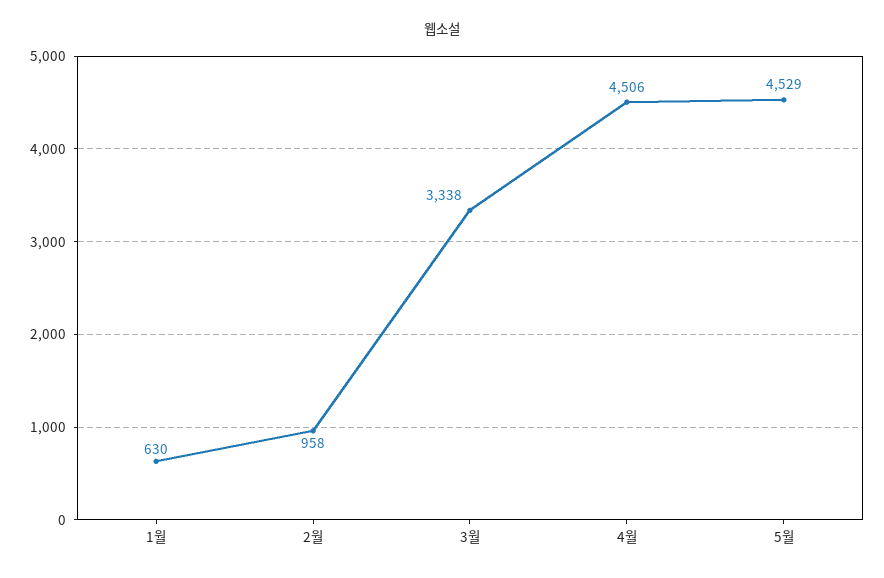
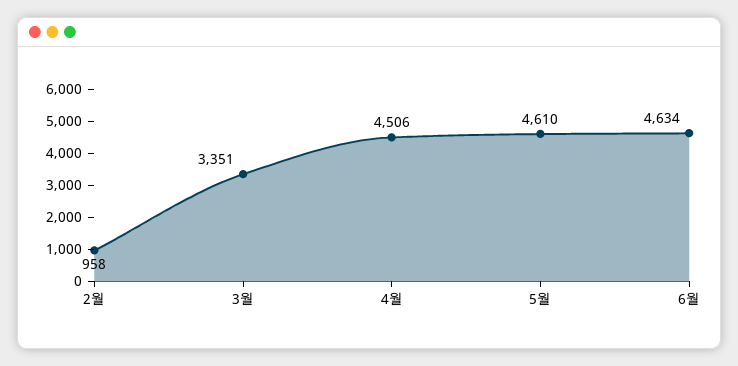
1월: 630 -> none
3월: 3338 -> 3351
5월: 4529 -> 4610
6월: none -> 4634

